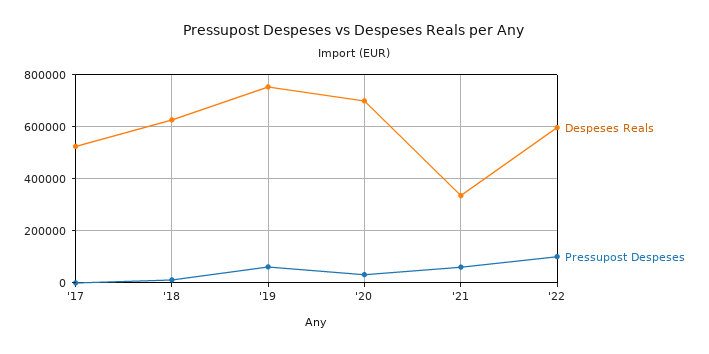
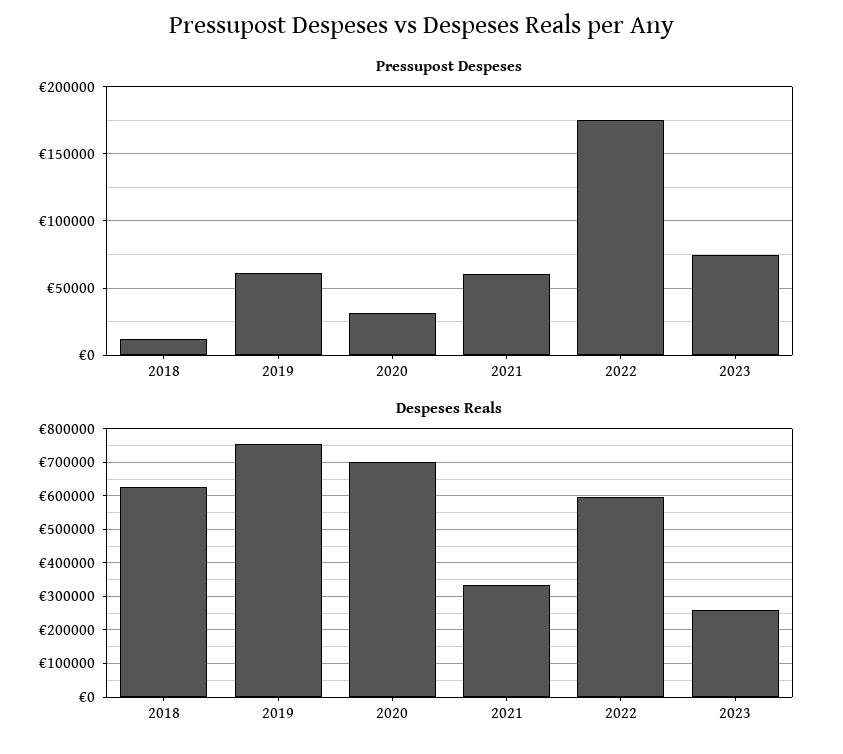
Despeses Reals, '17: 525000 -> none
Pressupost Despeses, '17: 0 -> none
Pressupost Despeses, '22: 100000 -> 175000
Pressupost Despeses, 2023: none -> 75000
Despeses Reals, 2023: none -> 260000

